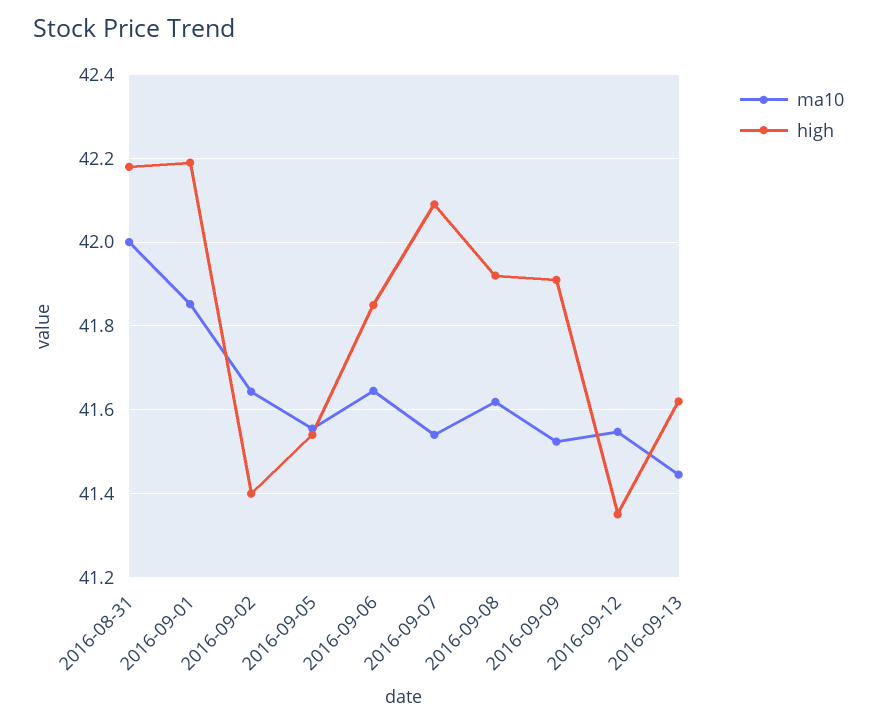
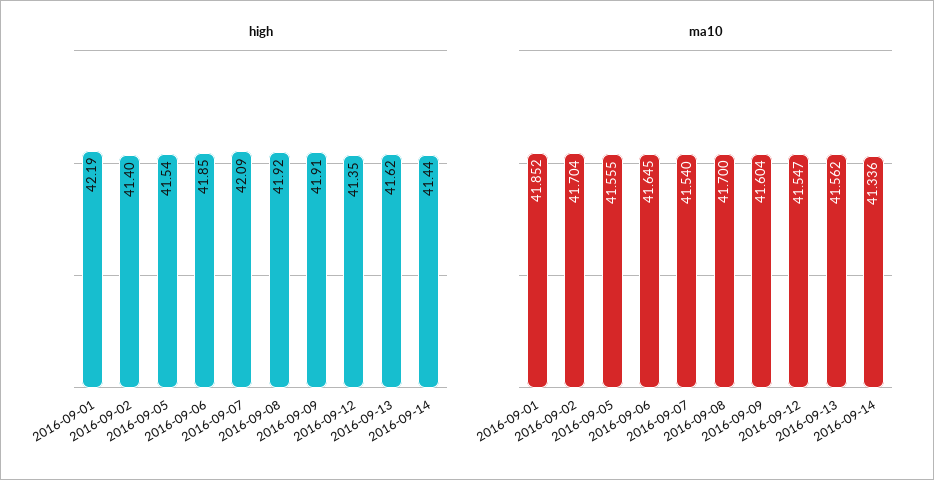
ma10, 2016-08-31: 42 -> none
high, 2016-08-31: 42.18 -> none
ma10, 2016-09-02: 41.64 -> 41.704
ma10, 2016-09-08: 41.62 -> 41.7
ma10, 2016-09-09: 41.52 -> 41.604
ma10, 2016-09-13: 41.44 -> 41.562
high, 2016-09-14: none -> 41.44
ma10, 2016-09-14: none -> 41.336

